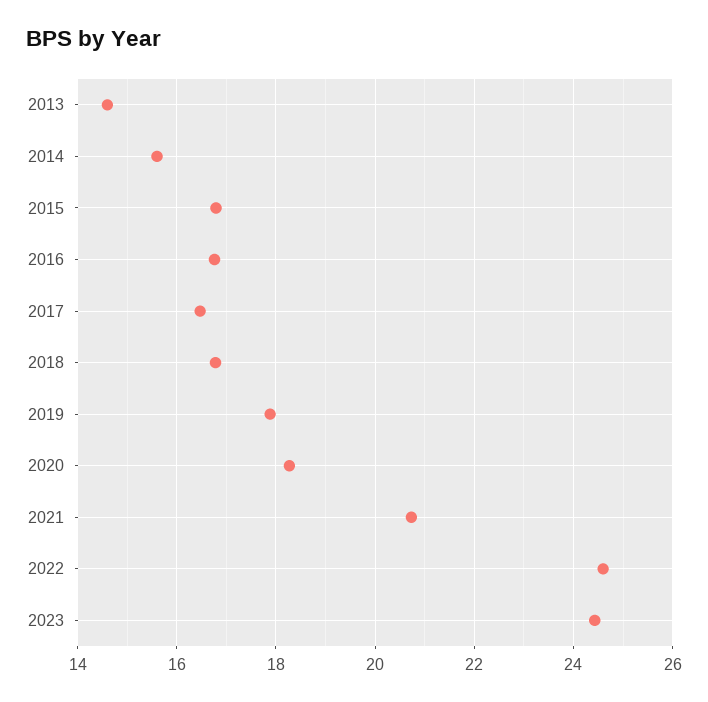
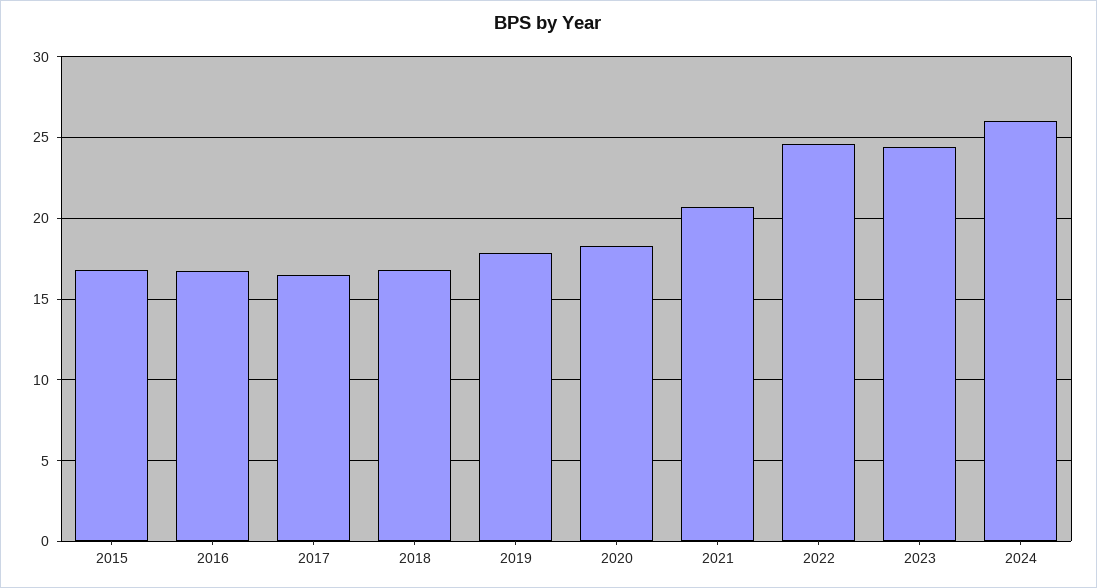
2013: 14.6 -> none
2014: 15.6 -> none
2024: none -> 26

